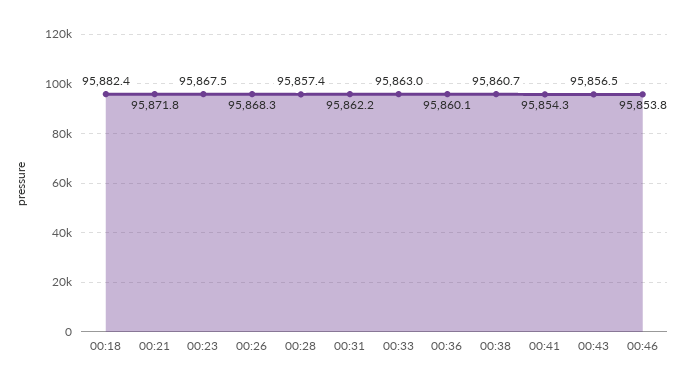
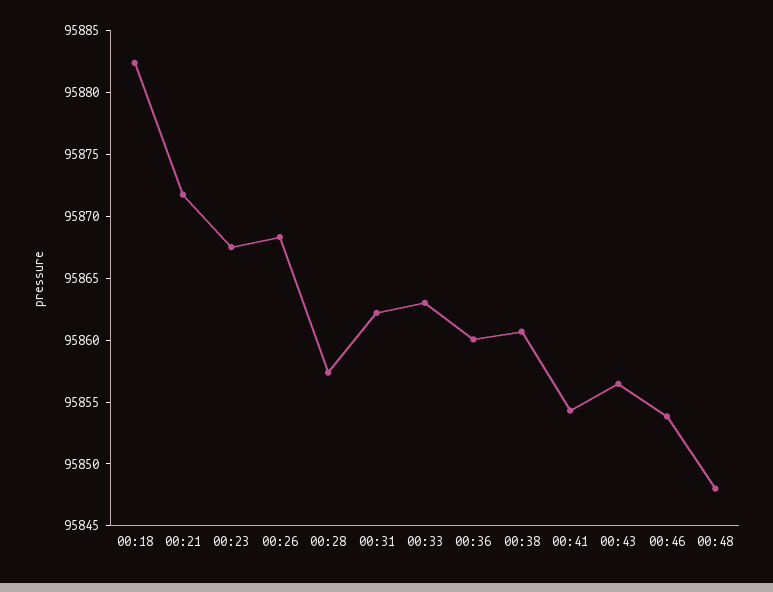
00:48: none -> 95848

